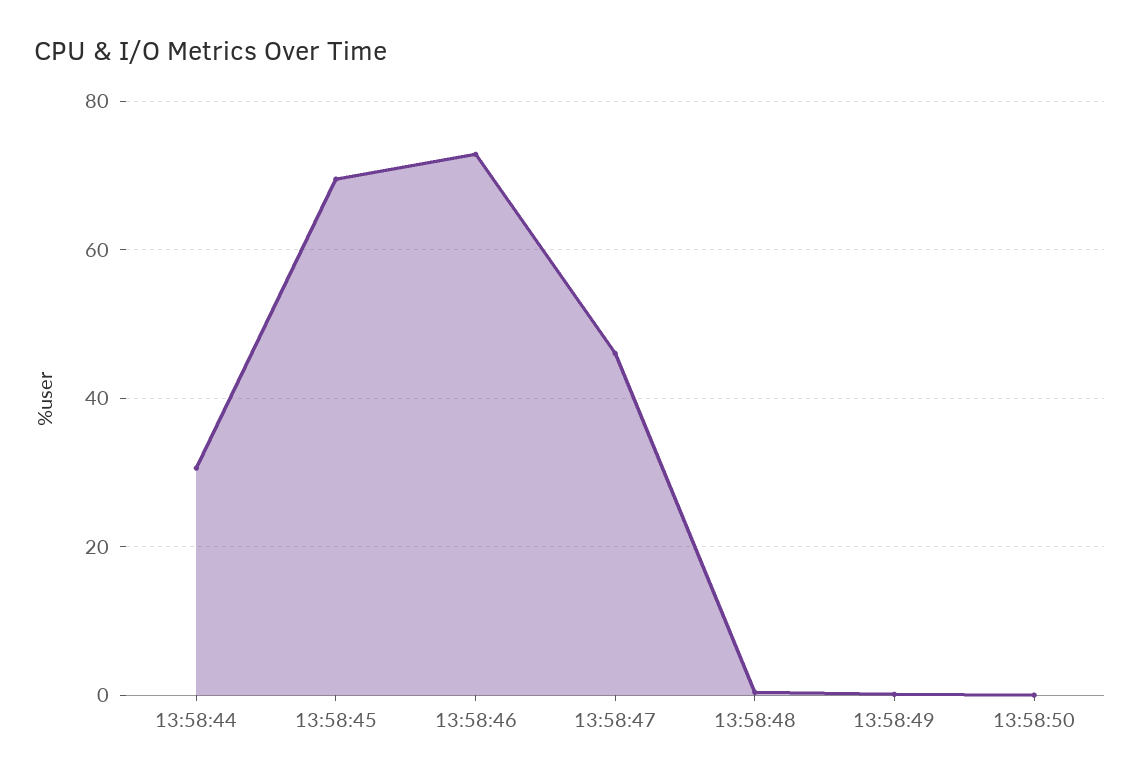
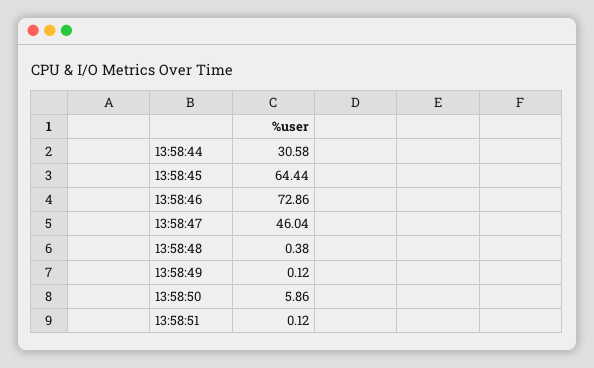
13:58:45: 70 -> 64.44
13:58:50: 0 -> 5.86
13:58:51: none -> 0.12

